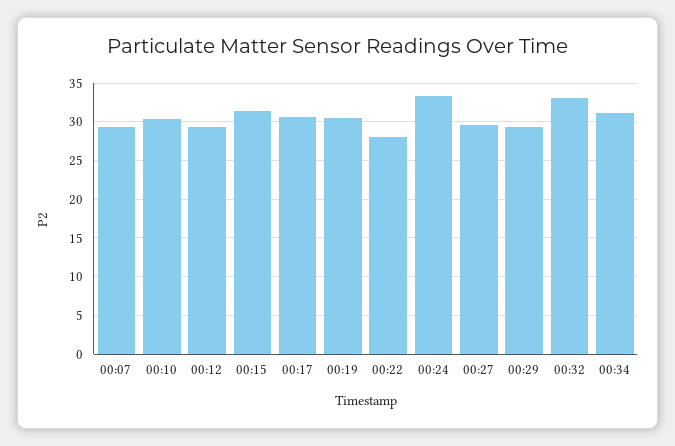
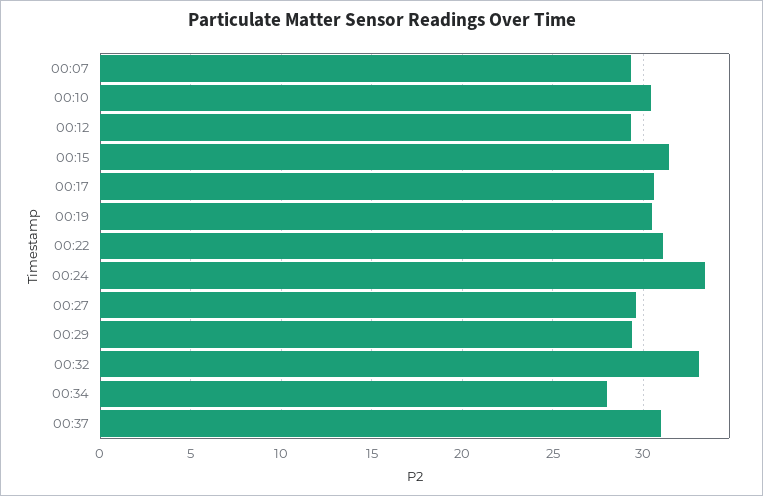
00:22: 28 -> 31
00:34: 31 -> 28
00:37: none -> 31

